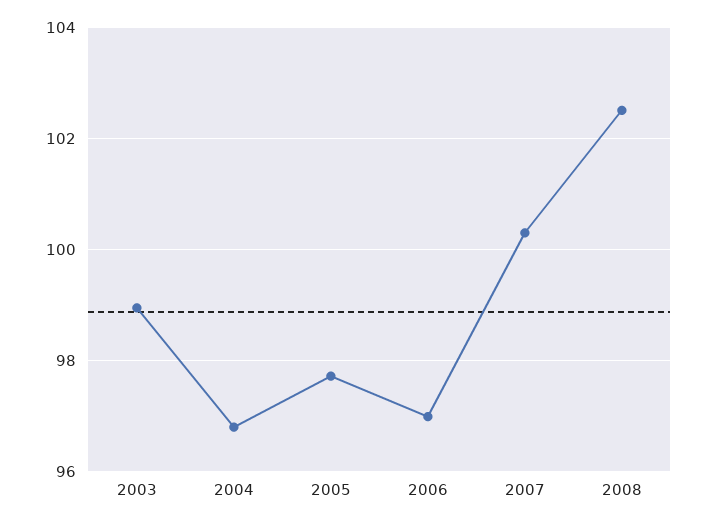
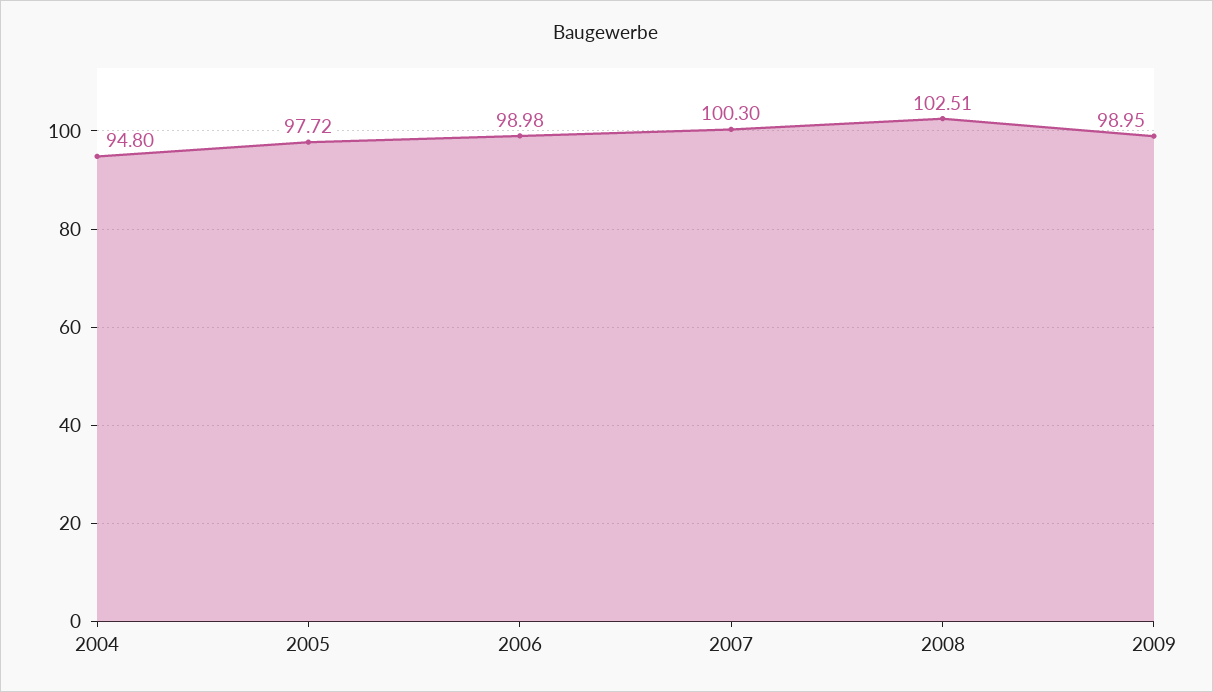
2003: 99 -> none
2004: 96.8 -> 94.8
2006: 97 -> 98.98
2009: none -> 98.95

